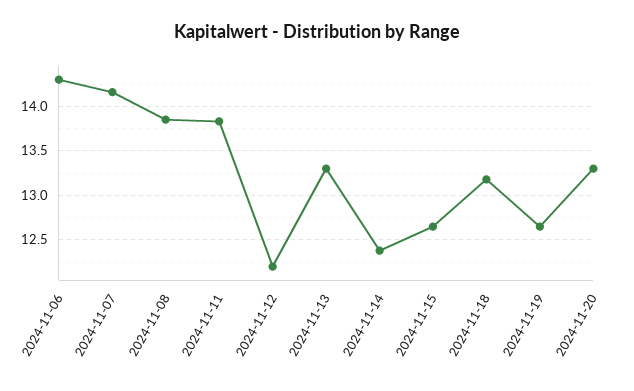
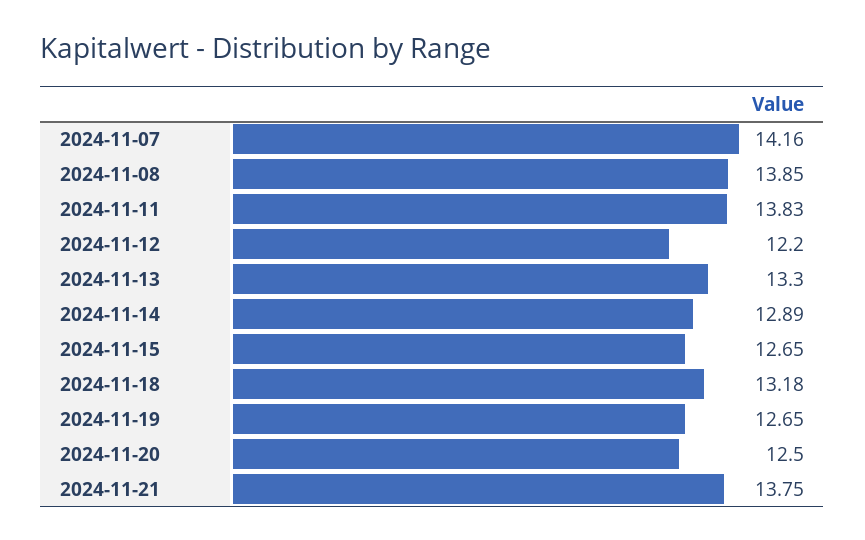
2024-11-06: 14.3 -> none
2024-11-14: 12.4 -> 12.89
2024-11-20: 13.3 -> 12.5
2024-11-21: none -> 13.75

